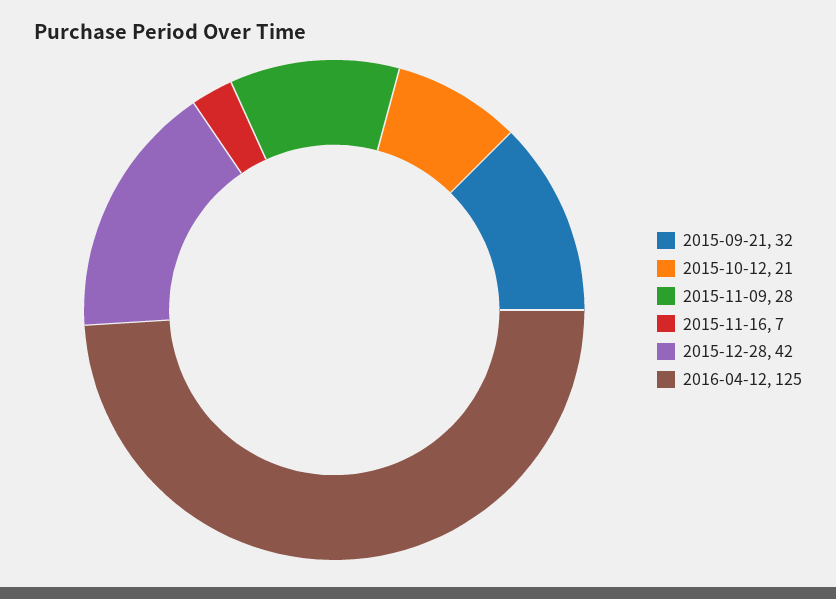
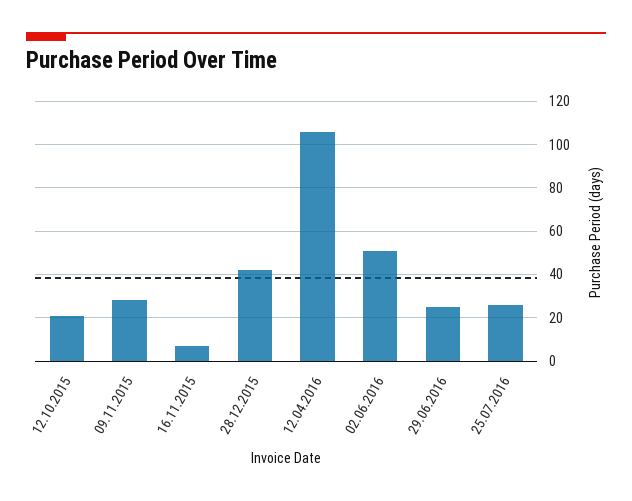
2015-09-21: 32 -> none
2016-04-12: 125 -> 105
02.06.2016: none -> 50
29.06.2016: none -> 25
25.07.2016: none -> 25

